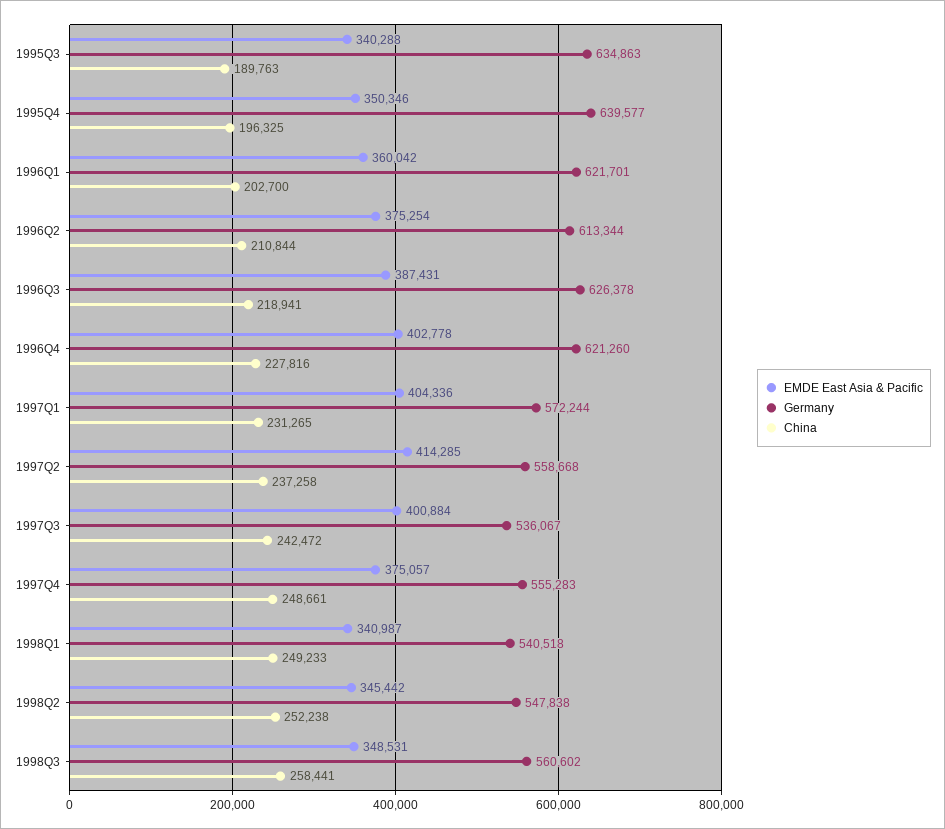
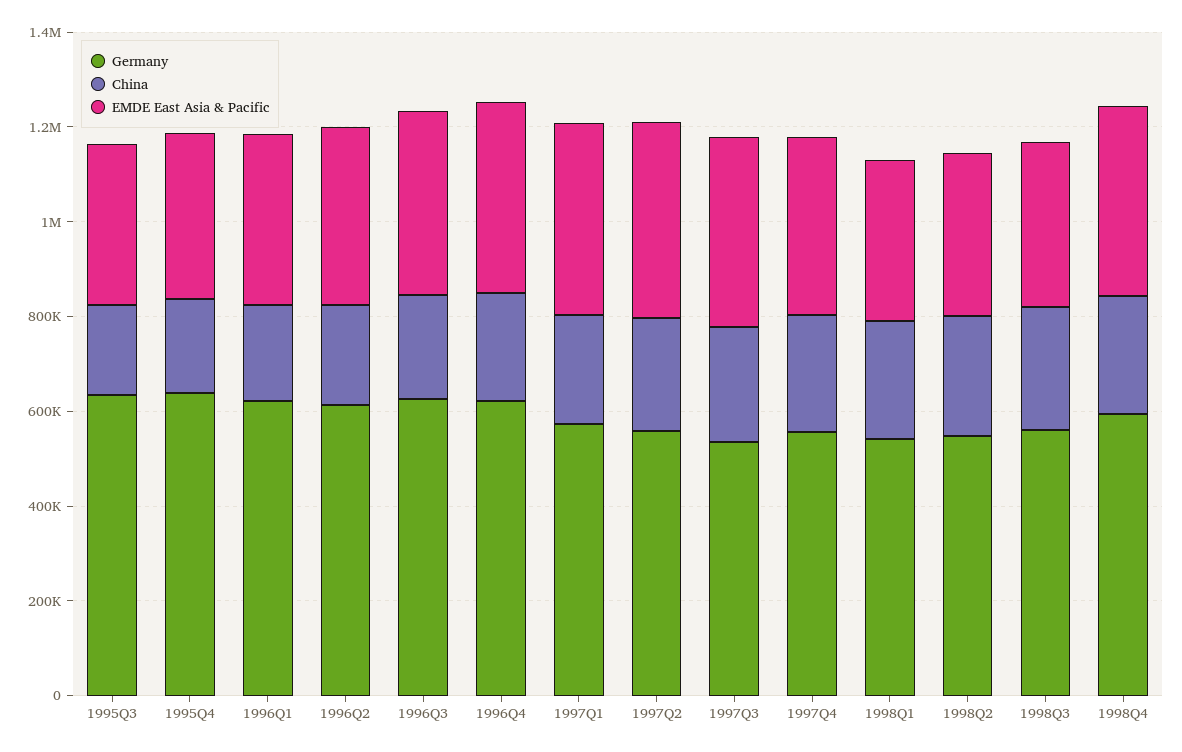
Germany, 1998Q4: none -> 600000
China, 1998Q4: none -> 250000
EMDE East Asia & Pacific, 1998Q4: none -> 400000

